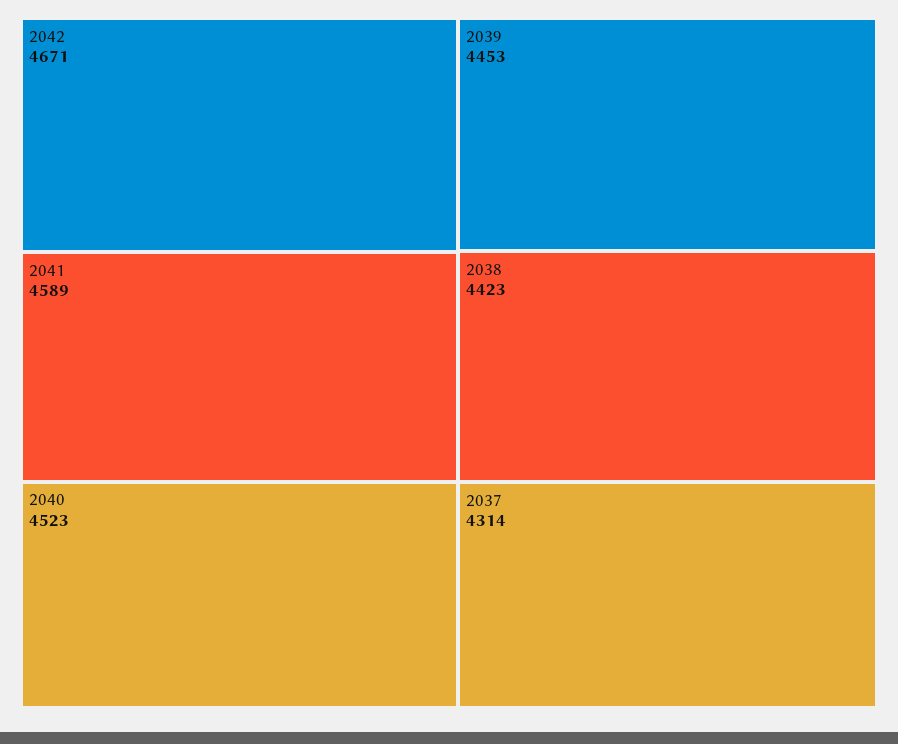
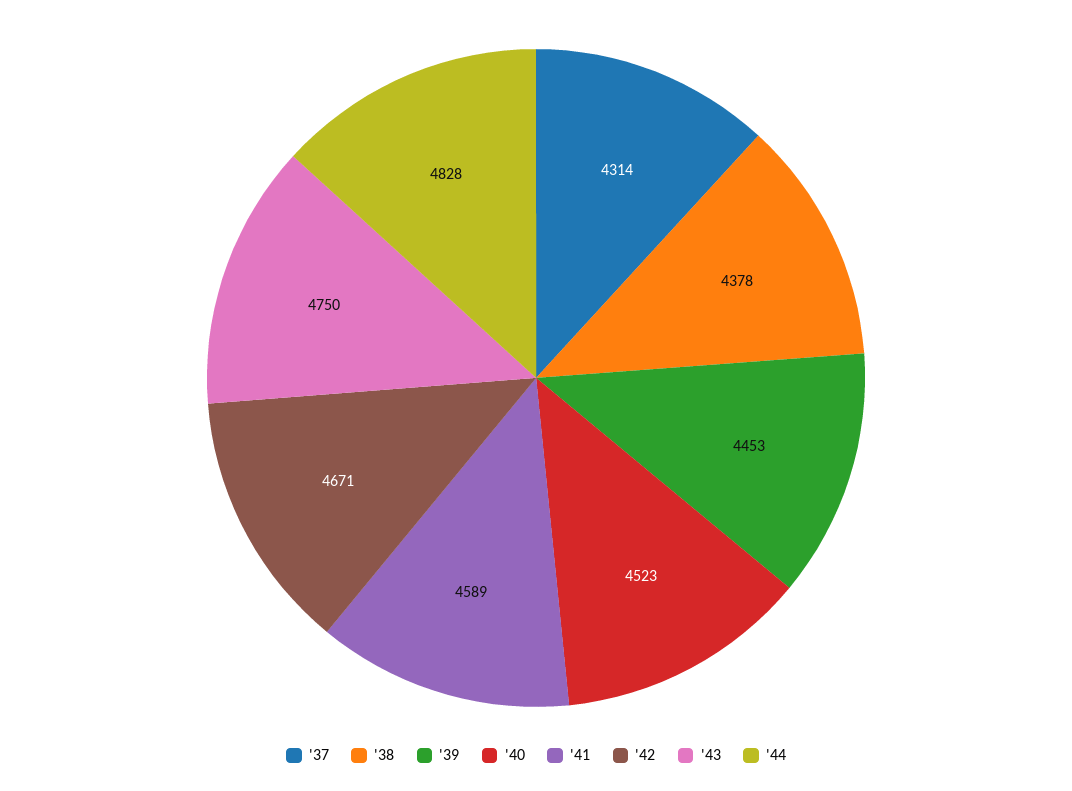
2038: 4423 -> 4378
'43: none -> 4750
'44: none -> 4828

